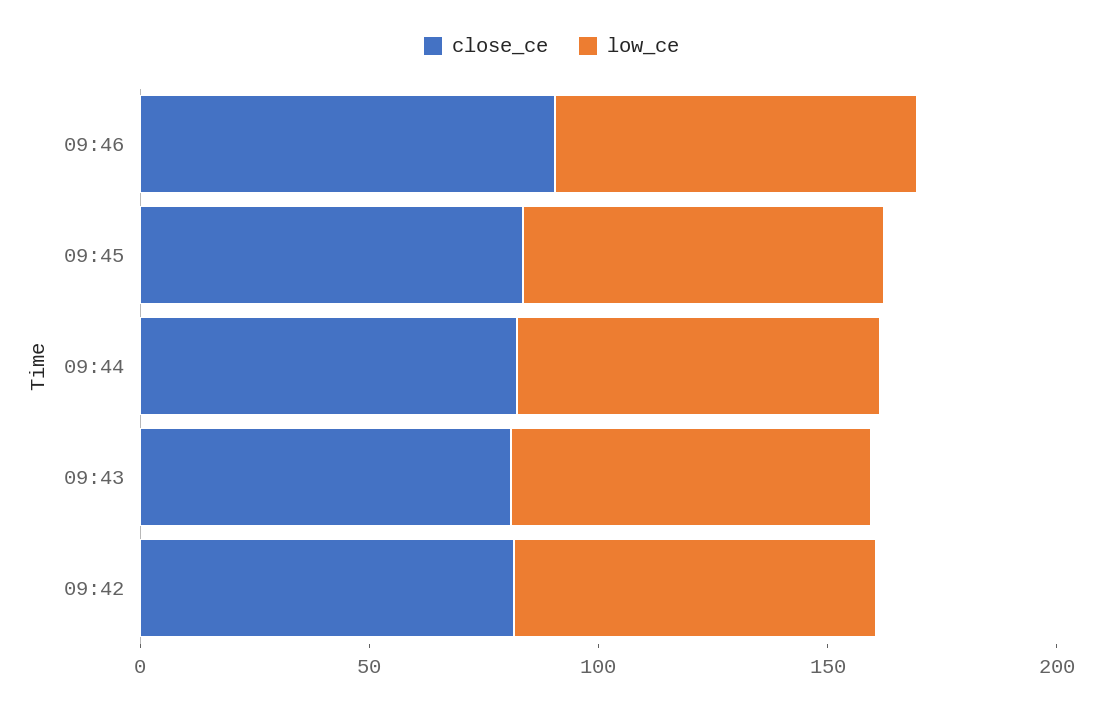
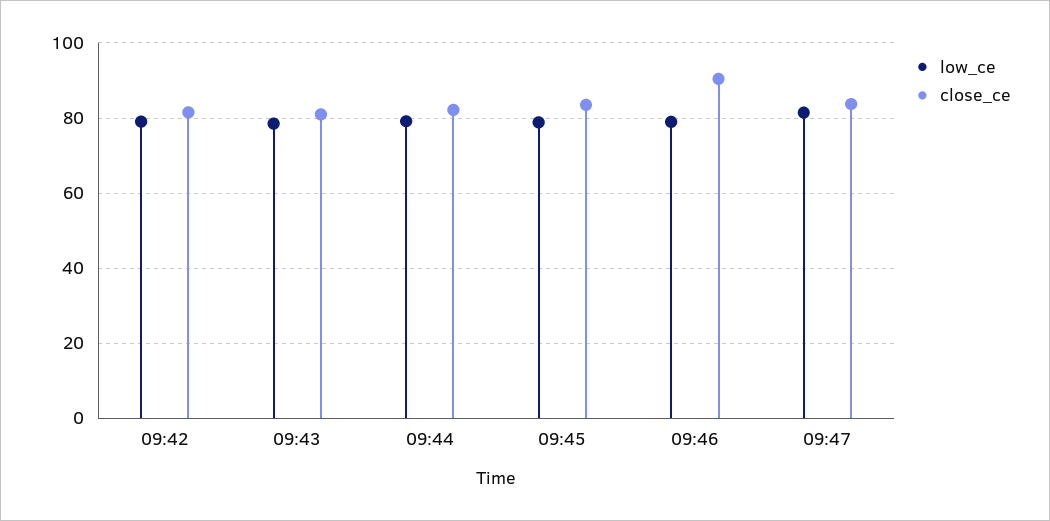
low_ce, 09:47: none -> 82
close_ce, 09:47: none -> 84

